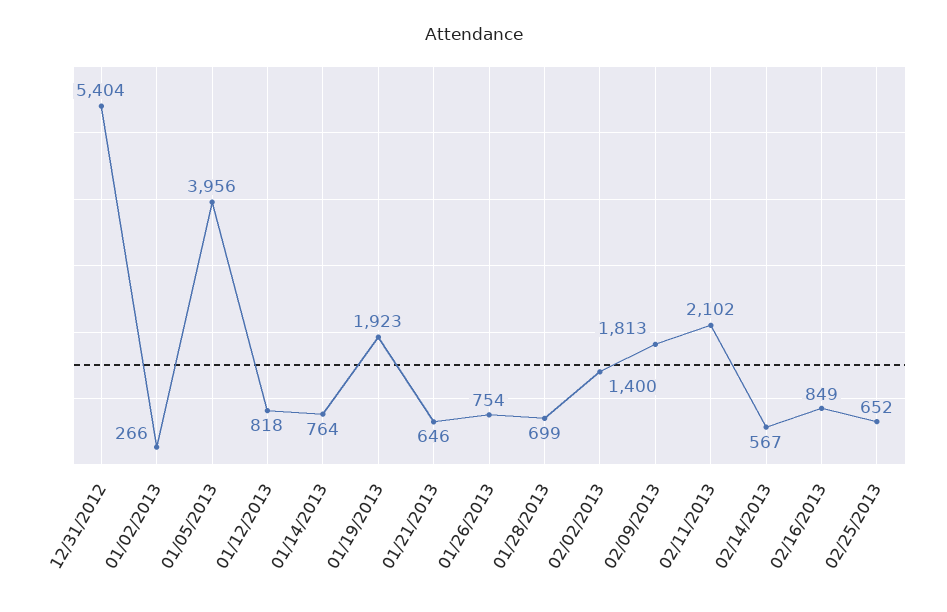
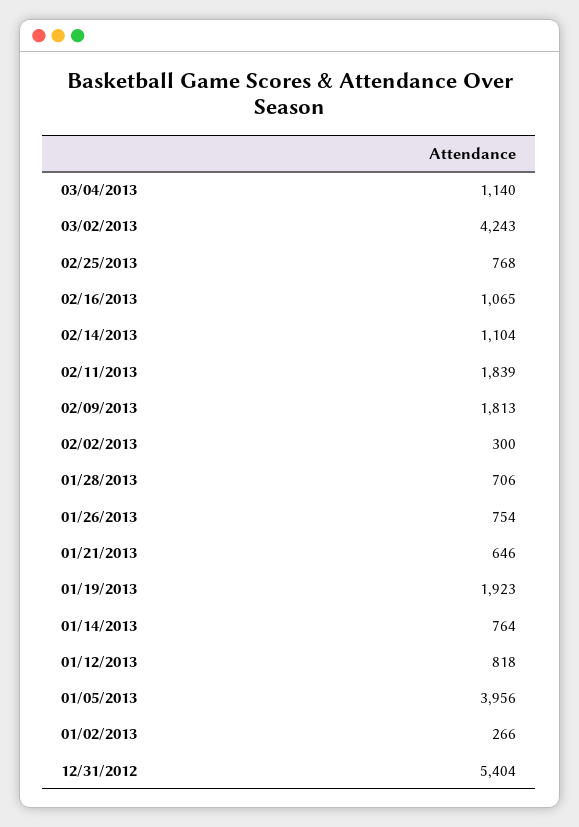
01/28/2013: 699 -> 706
02/02/2013: 1400 -> 300
02/11/2013: 2102 -> 1839
02/14/2013: 567 -> 1104
02/16/2013: 849 -> 1065
02/25/2013: 652 -> 768
03/04/2013: none -> 1140
03/02/2013: none -> 4243

